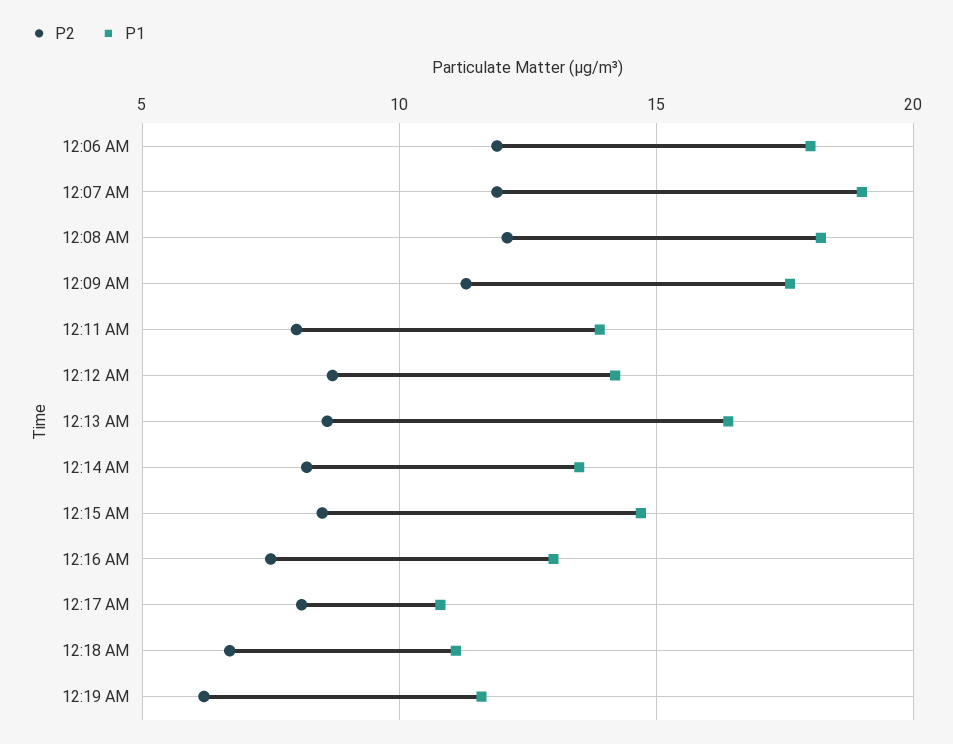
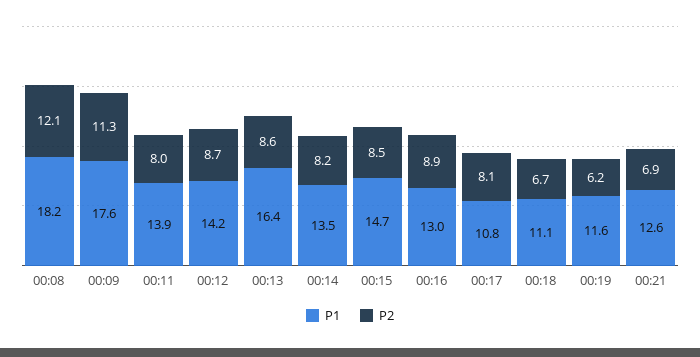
P2, 12:06 AM: 12 -> none
P1, 12:06 AM: 18 -> none
P2, 12:07 AM: 12 -> none
P1, 12:07 AM: 19 -> none
P2, 12:16 AM: 7.5 -> 8.9
P1, 00:21: none -> 12.6
P2, 00:21: none -> 6.9

